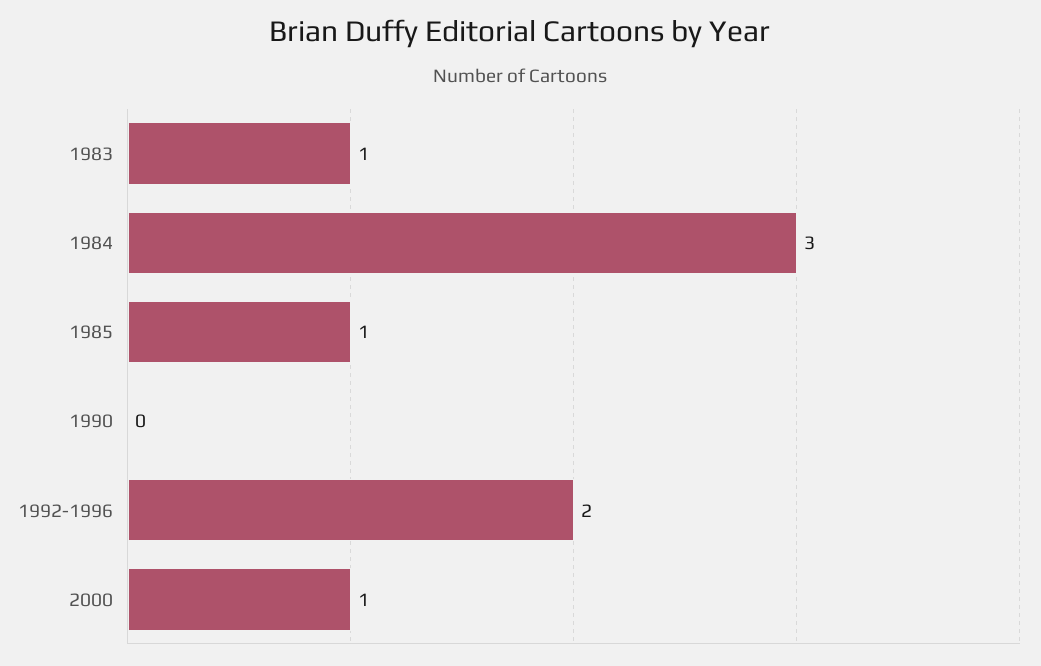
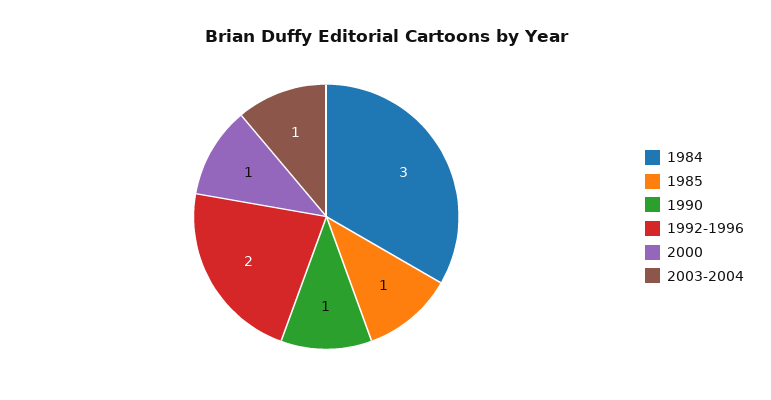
1983: 1 -> none
1990: 0 -> 1
2003-2004: none -> 1

